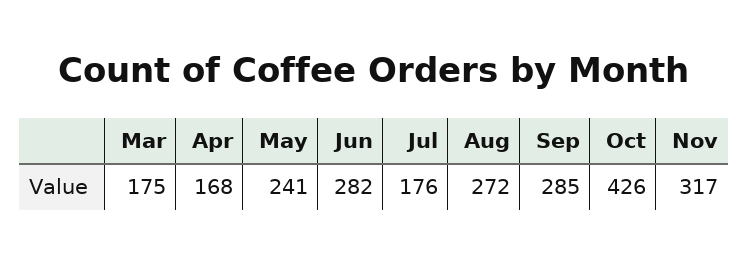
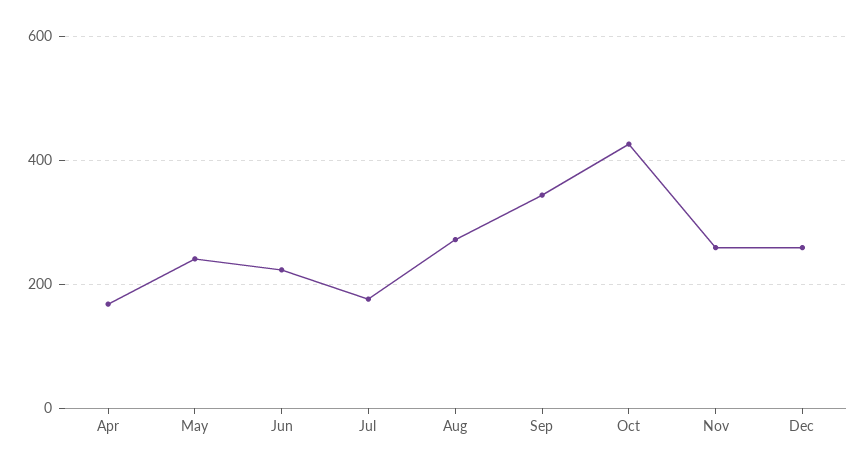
Mar: 175 -> none
Jun: 282 -> 220
Sep: 285 -> 340
Nov: 317 -> 260
Dec: none -> 260

